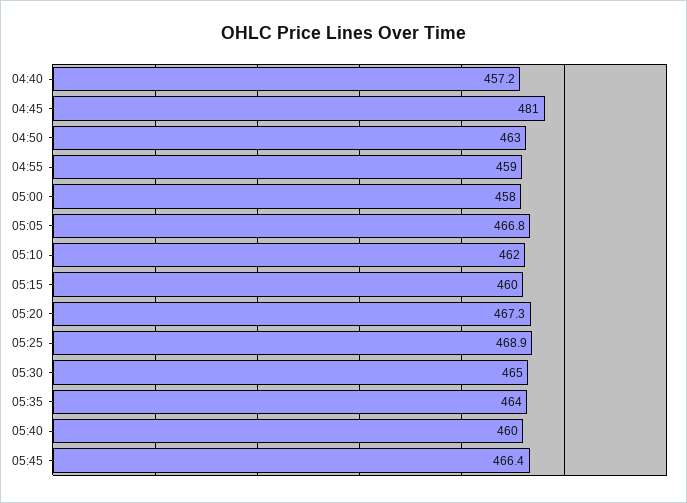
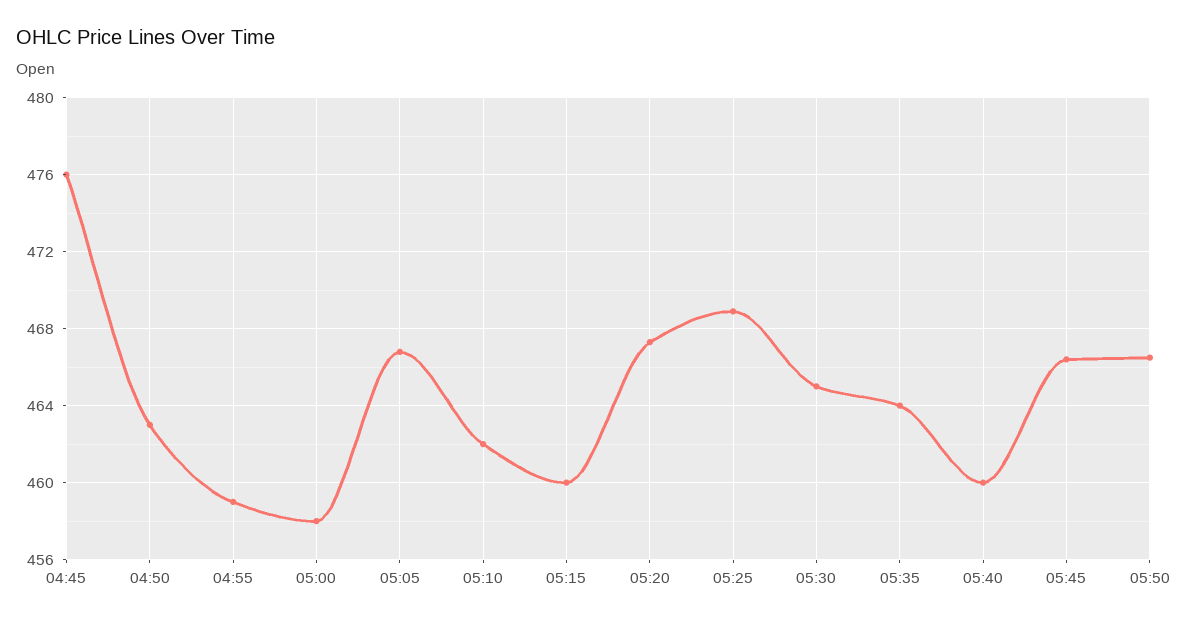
04:40: 457.2 -> none
04:45: 481 -> 476
05:50: none -> 466.5

